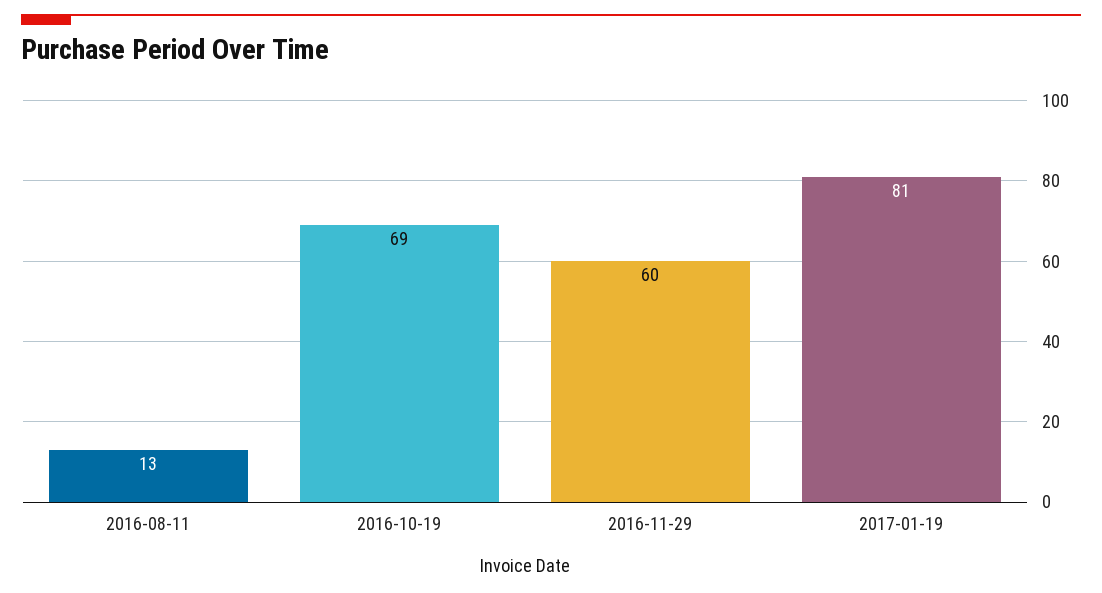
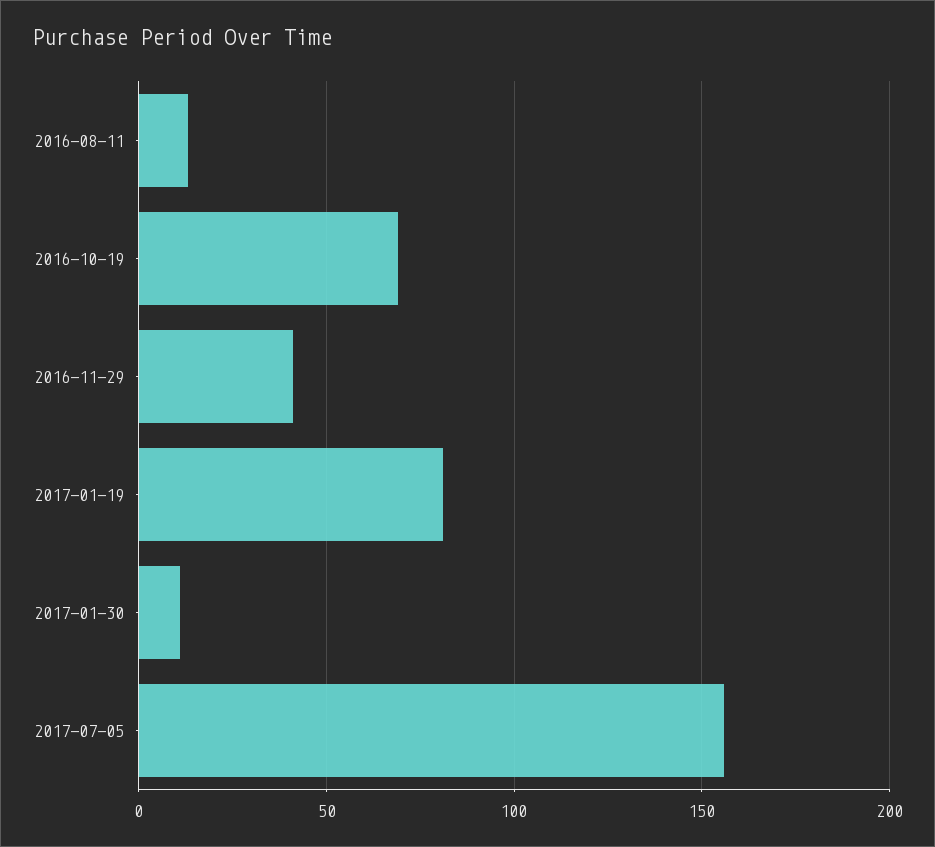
2016-11-29: 60 -> 40
2017-01-30: none -> 10
2017-07-05: none -> 155

